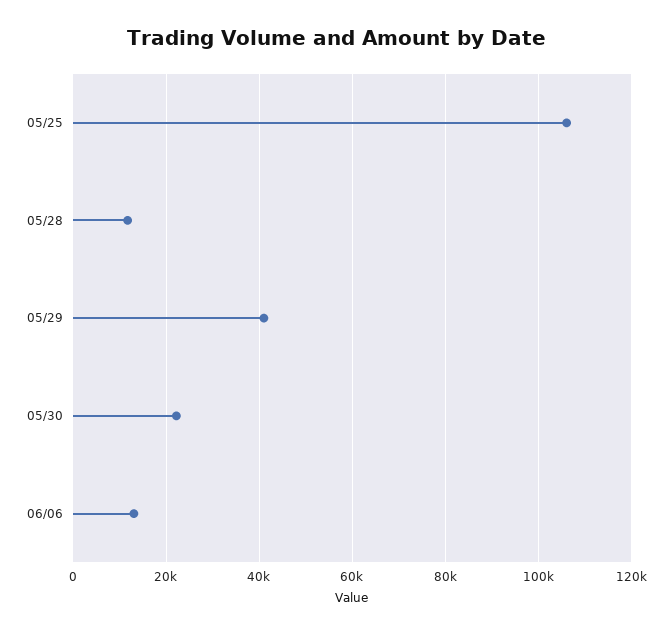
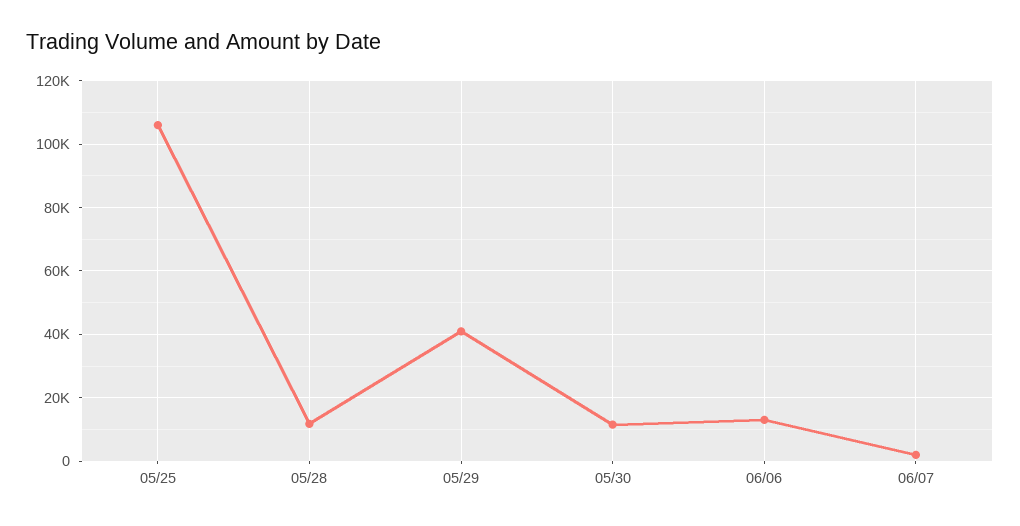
05/30: 22000 -> 12000
06/07: none -> 2000

